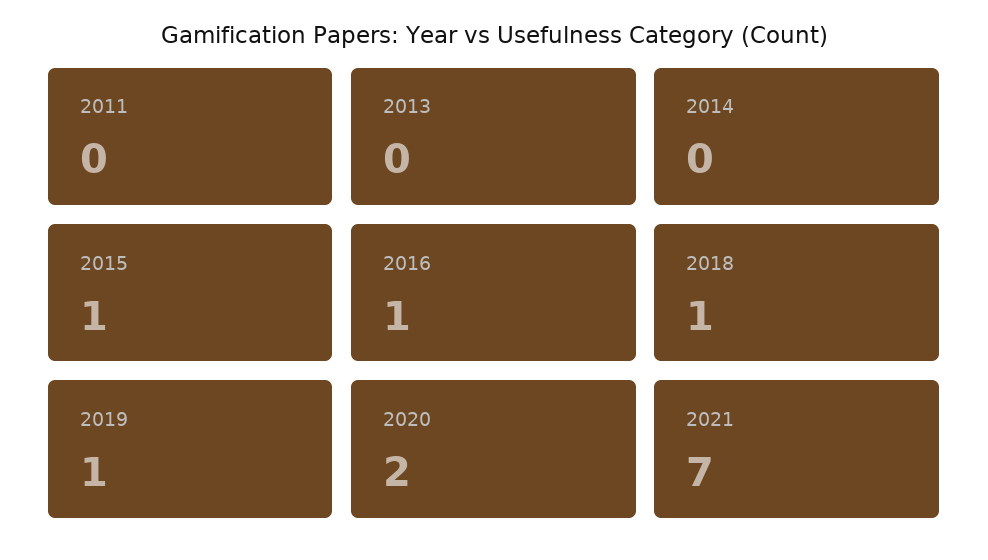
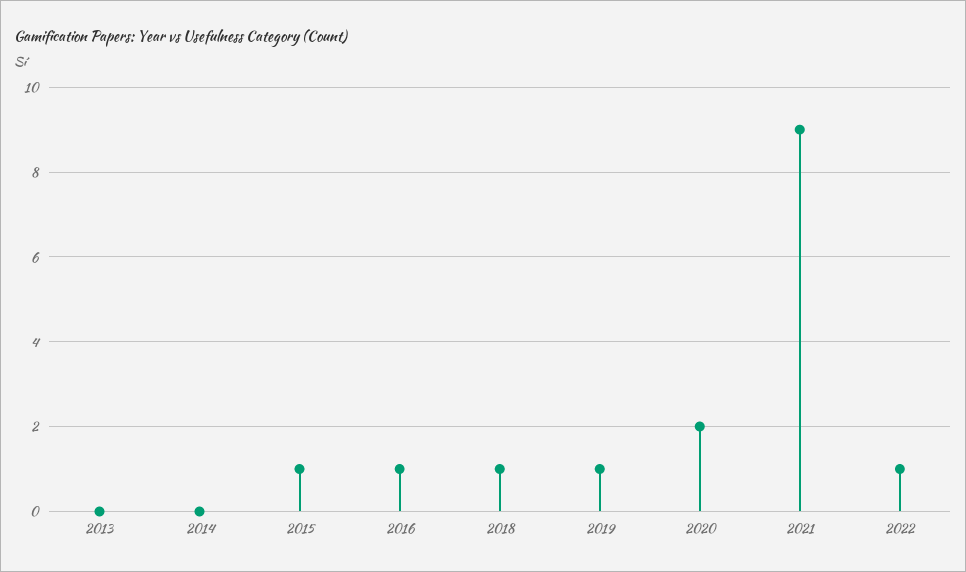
2011: 0 -> none
2021: 7 -> 9
2022: none -> 1

